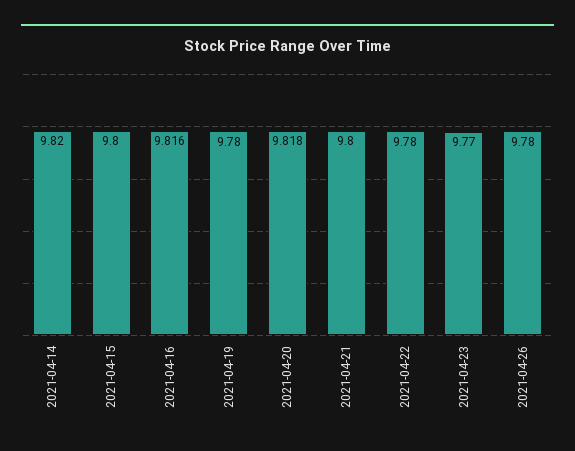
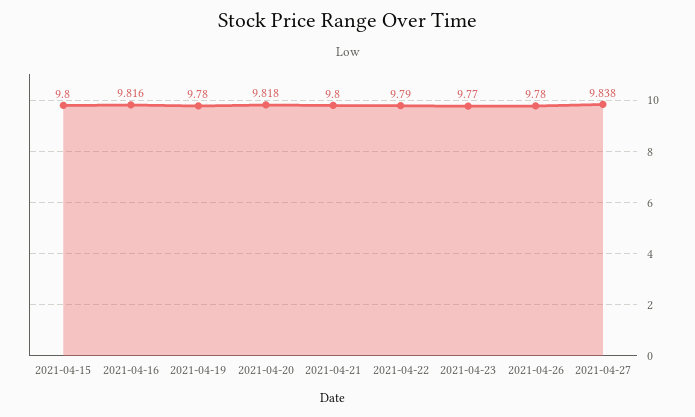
2021-04-14: 9.82 -> none
2021-04-22: 9.78 -> 9.79
2021-04-27: none -> 9.838

